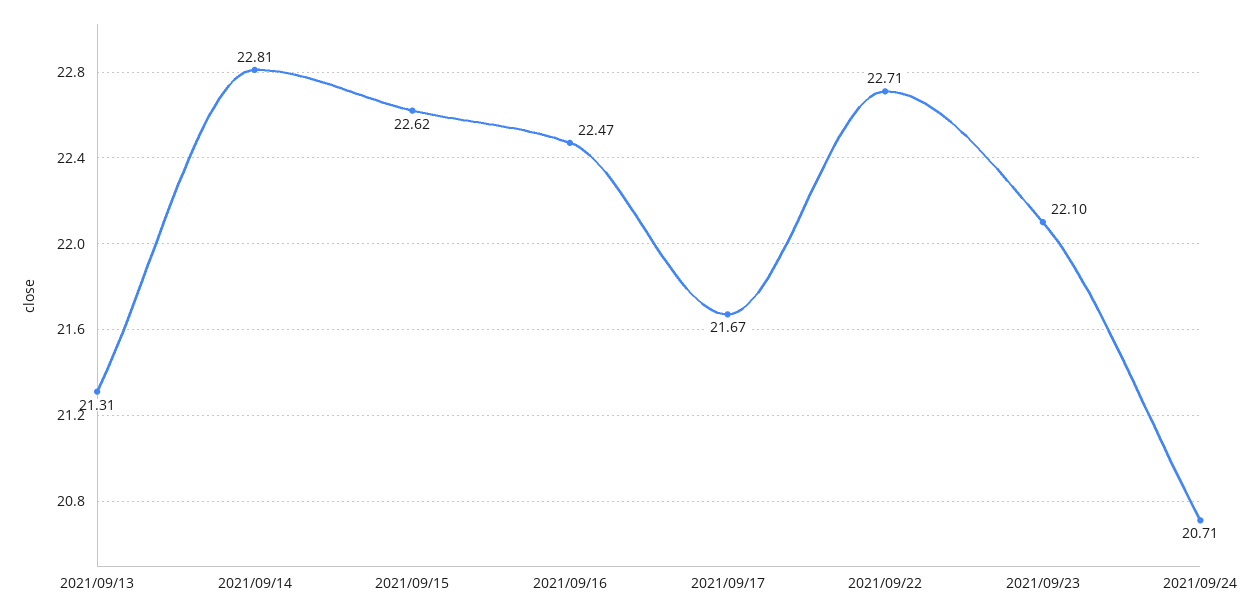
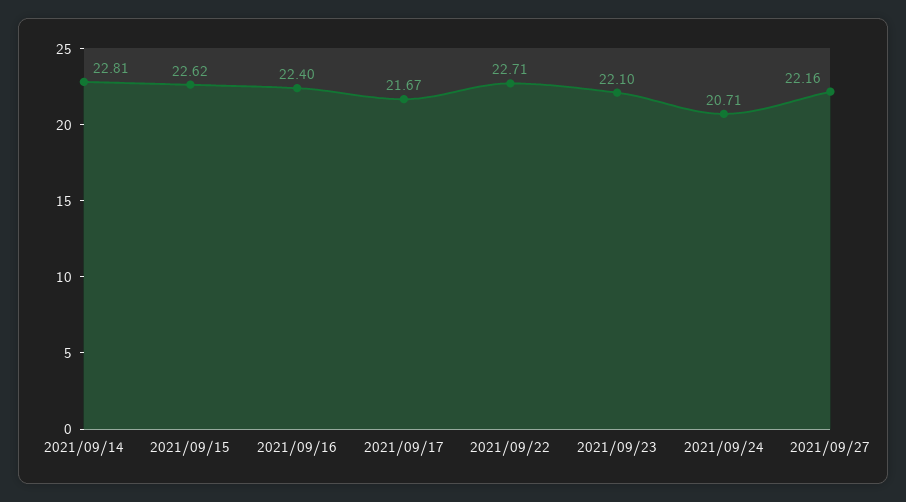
2021/09/13: 21.31 -> none
2021/09/16: 22.47 -> 22.4
2021/09/27: none -> 22.16

